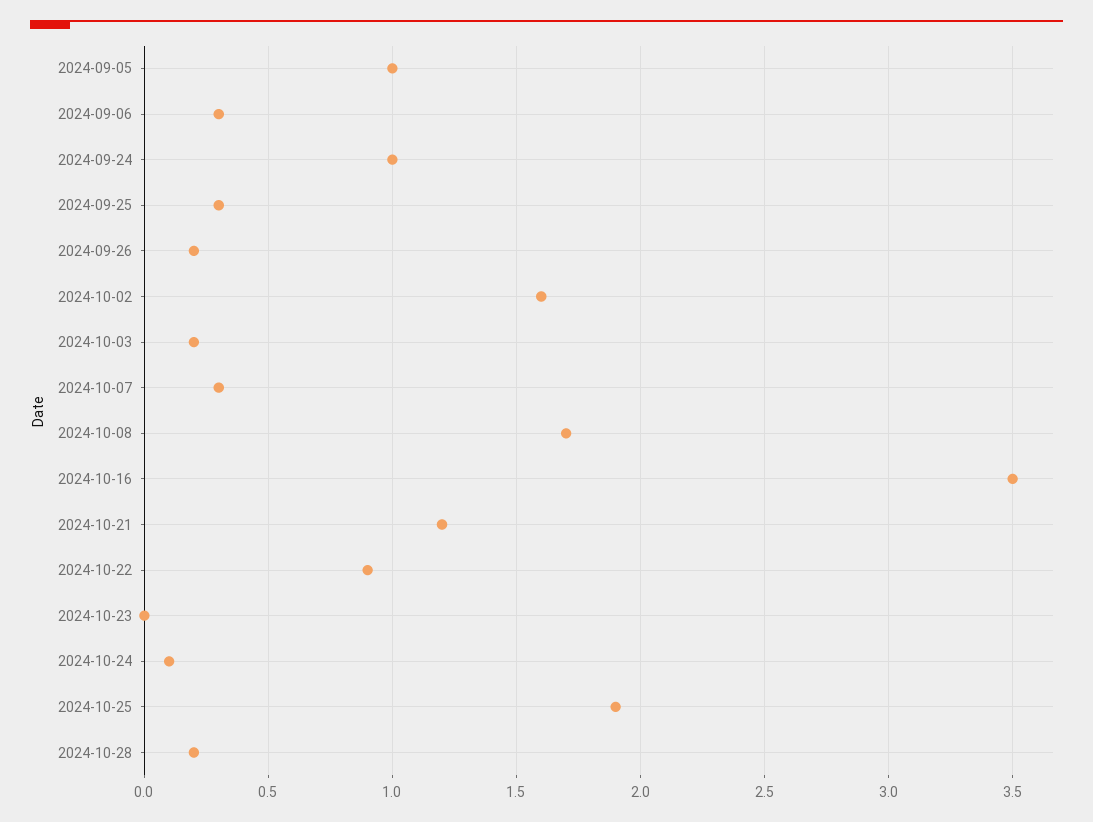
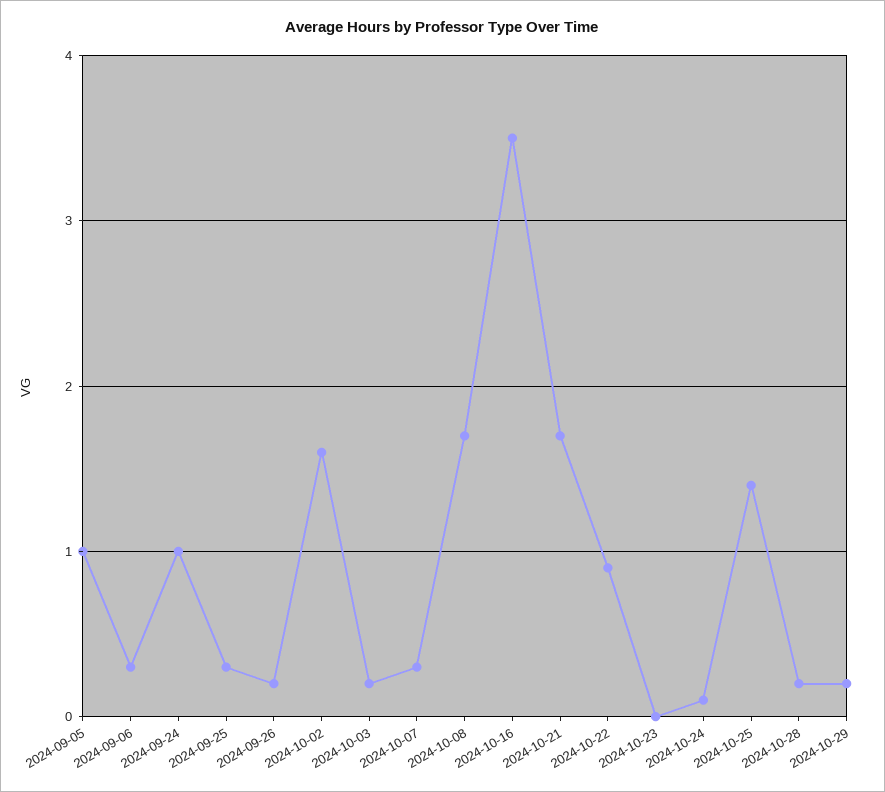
2024-10-21: 1.2 -> 1.7
2024-10-25: 1.9 -> 1.4
2024-10-29: none -> 0.2

